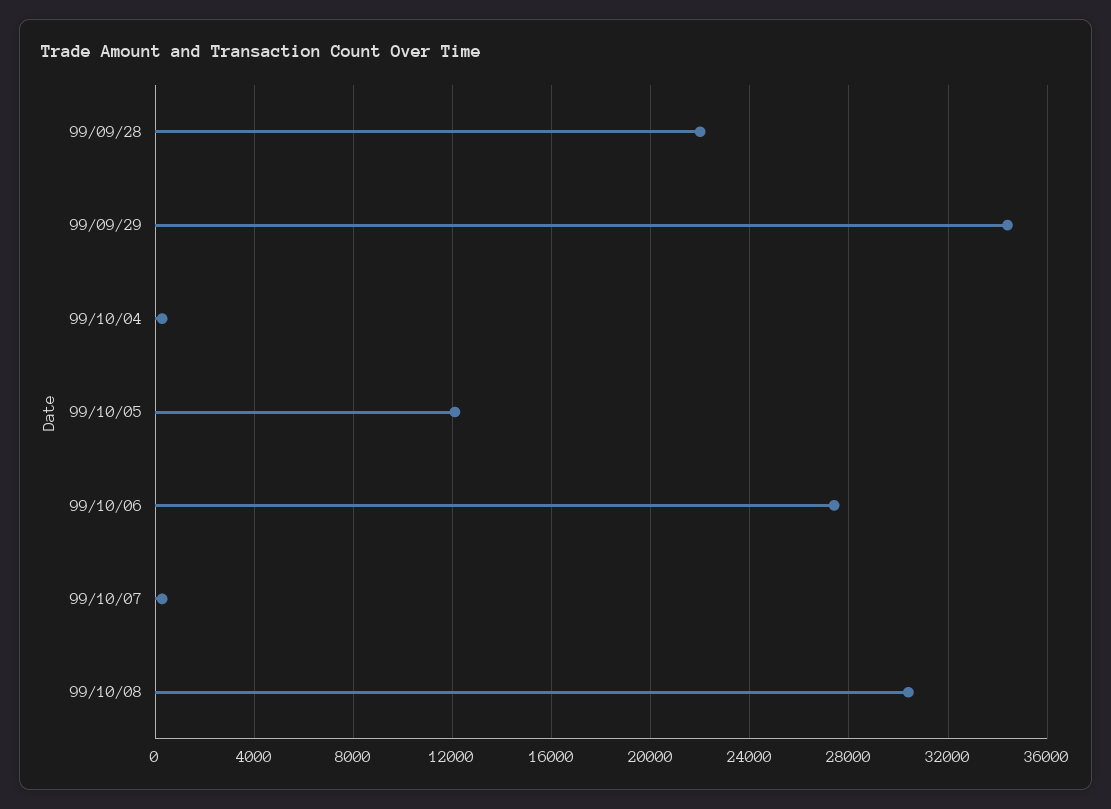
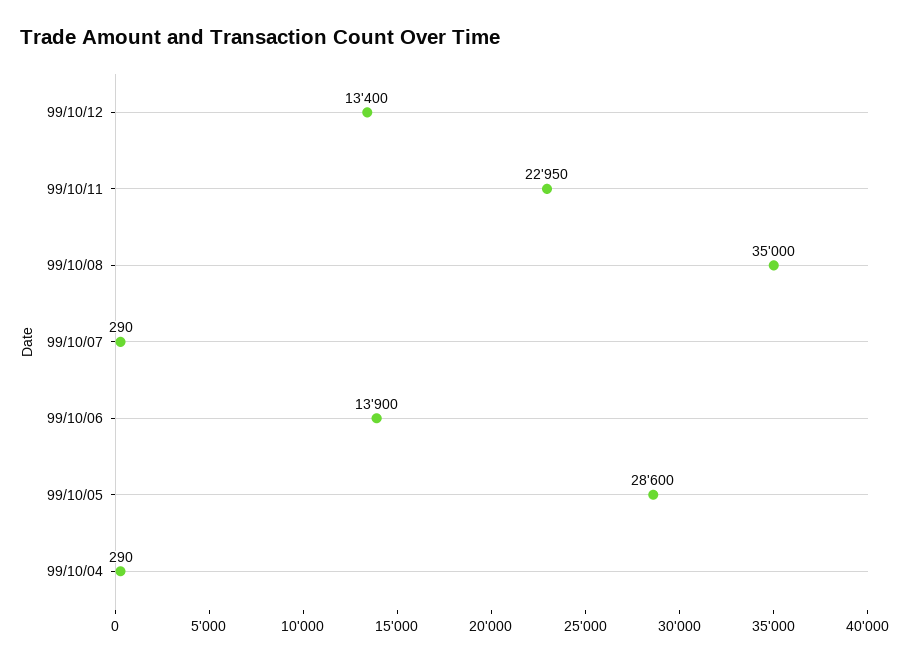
99/09/28: 22000 -> none
99/09/29: 34500 -> none
99/10/05: 12000 -> 28600
99/10/06: 27500 -> 13900
99/10/08: 30500 -> 35000
99/10/12: none -> 13400
99/10/11: none -> 22950

